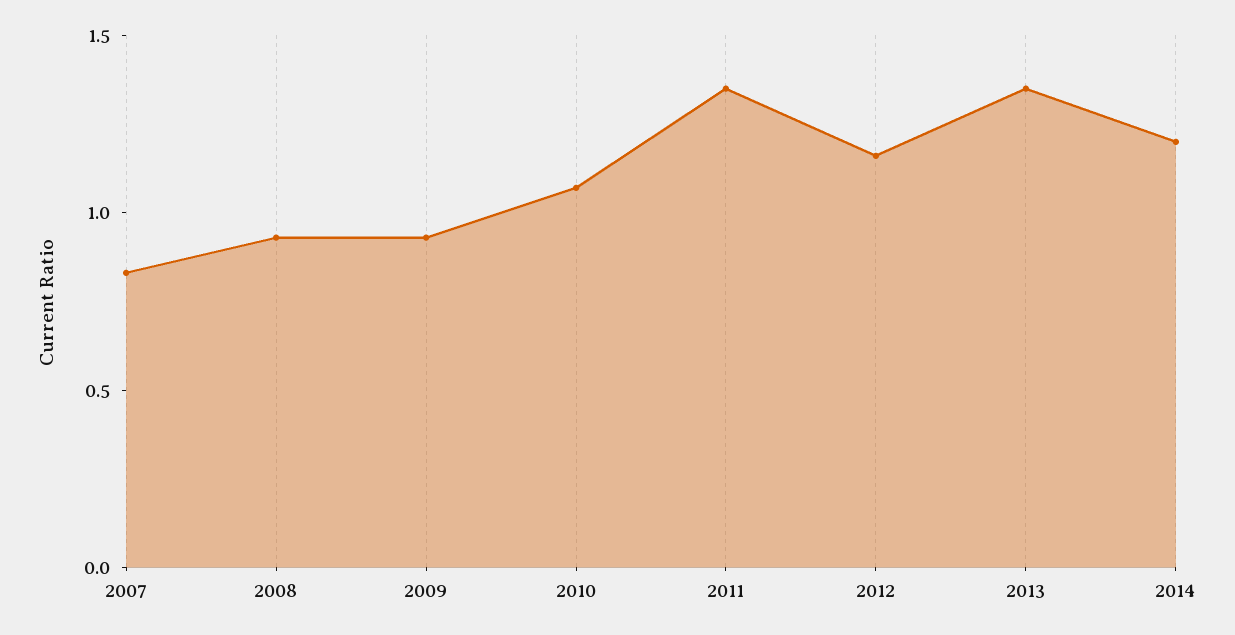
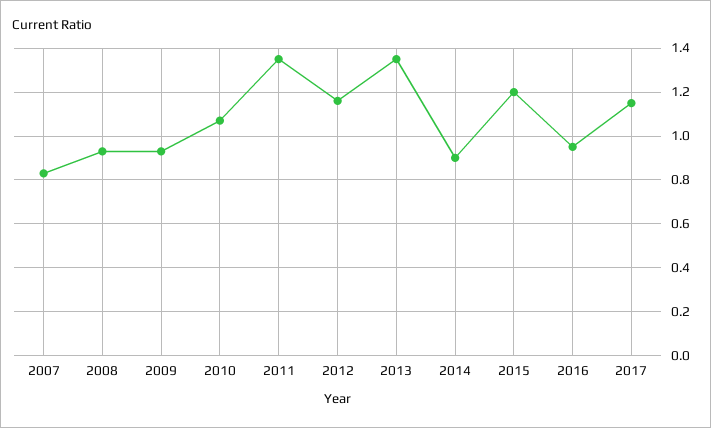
2014: 1.2 -> 0.9
2015: none -> 1.2
2016: none -> 0.95
2017: none -> 1.15

